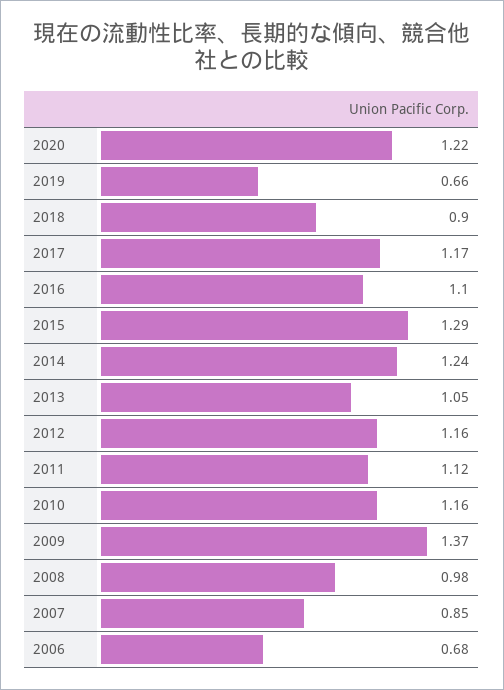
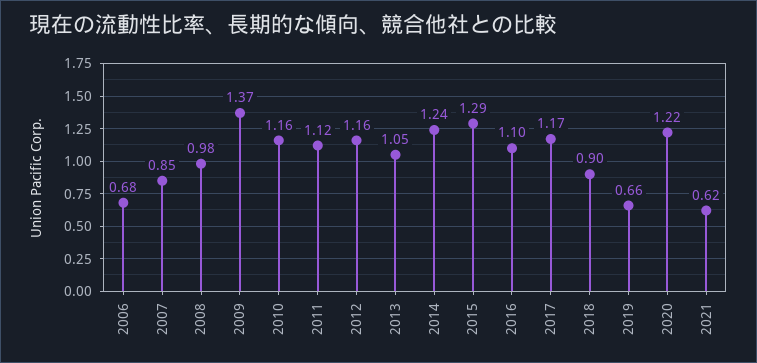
2021: none -> 0.62

